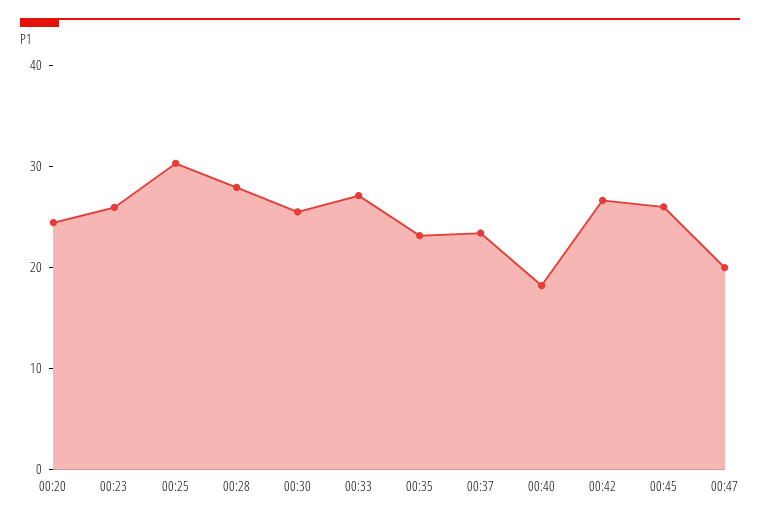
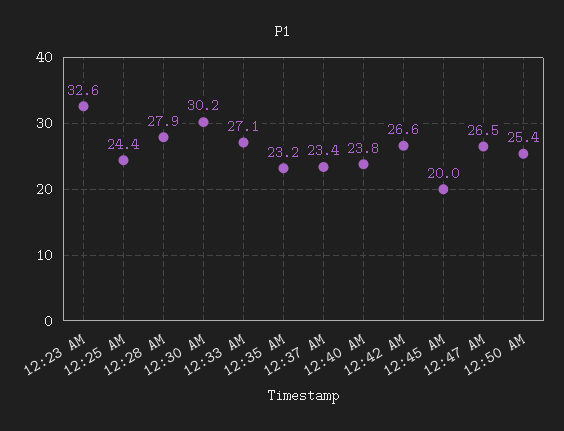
00:20: 24 -> none
00:23: 26 -> 32.6
00:25: 30 -> 24.4
00:30: 26 -> 30.2
00:40: 18 -> 23.8
00:45: 26 -> 20
00:47: 20 -> 26.5
12:50 AM: none -> 25.4

